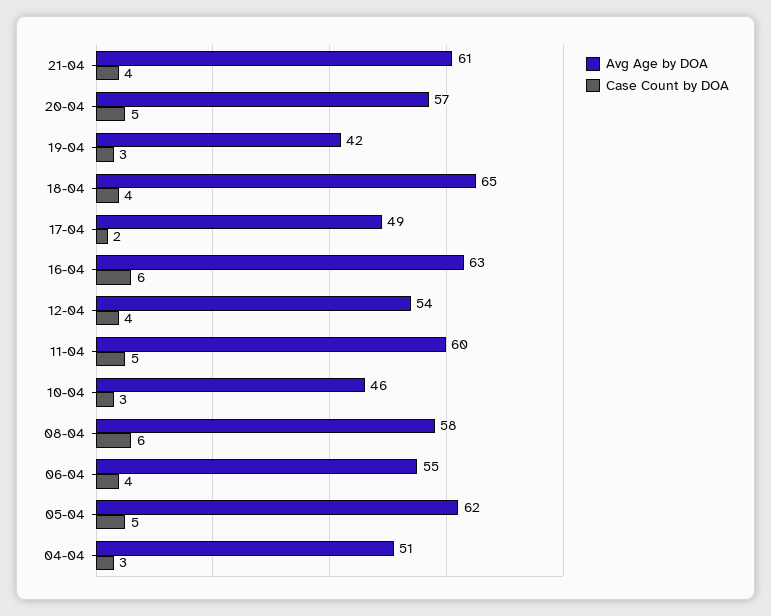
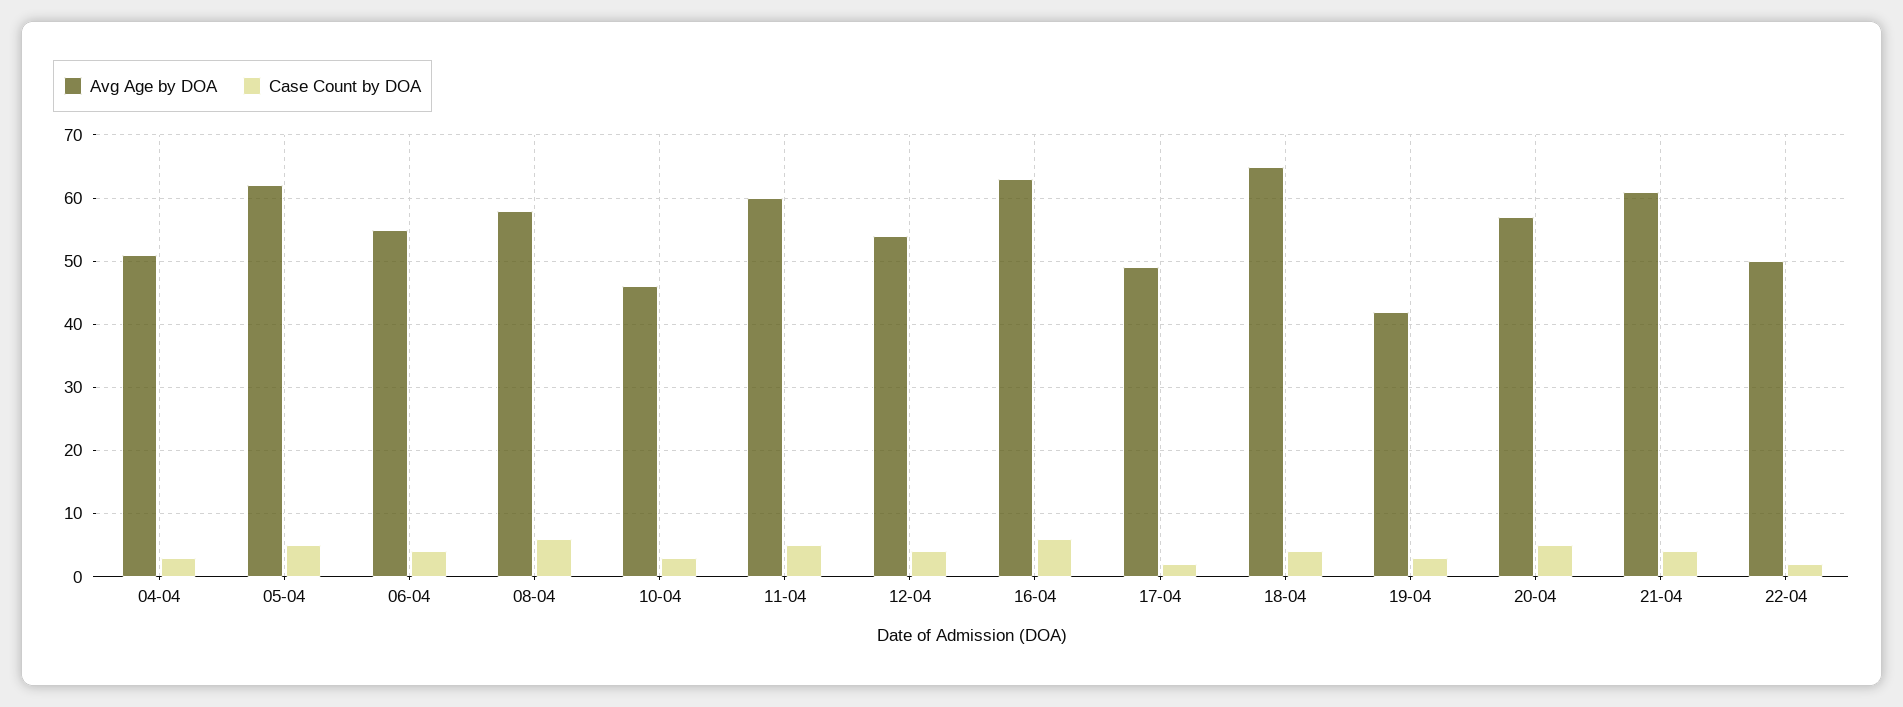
Avg Age by DOA, 22-04: none -> 50
Case Count by DOA, 22-04: none -> 2

